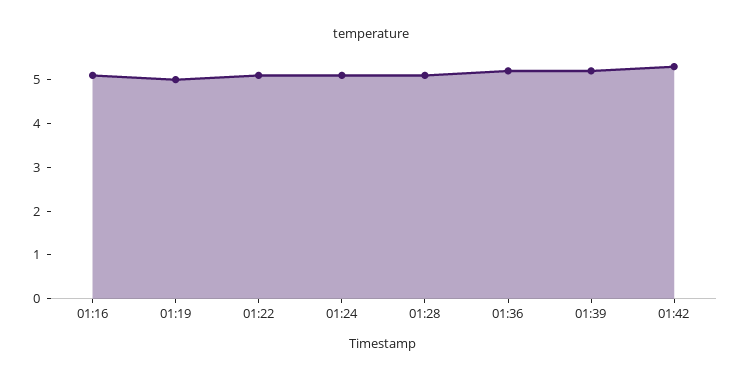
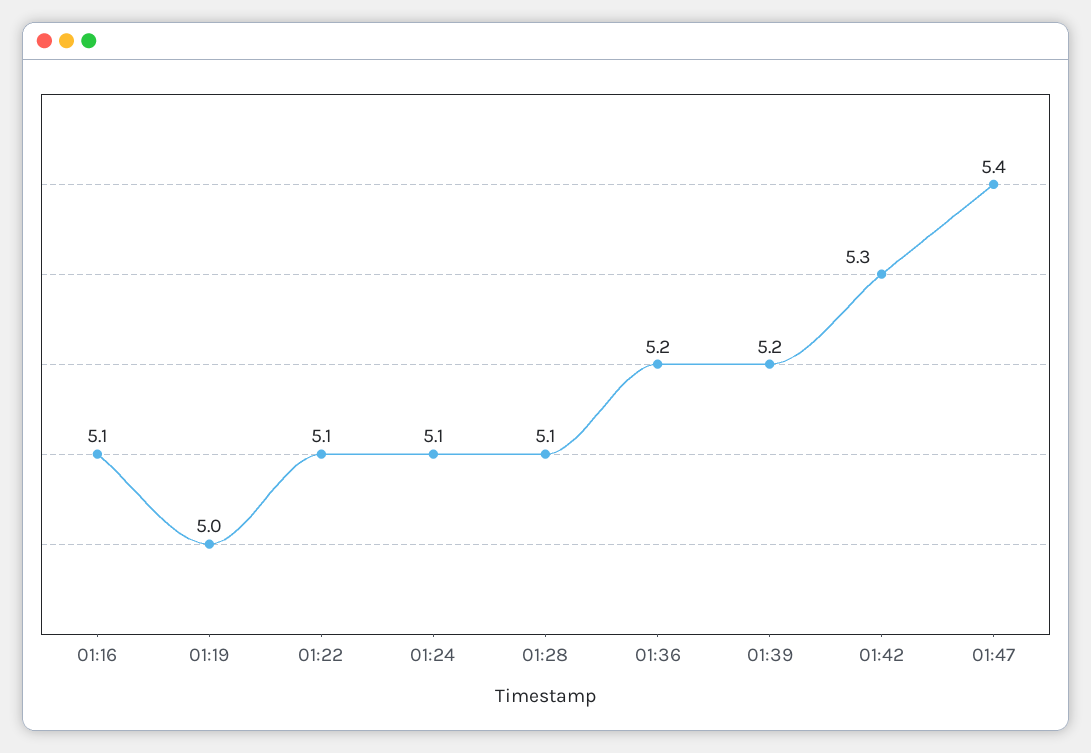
01:47: none -> 5.4

